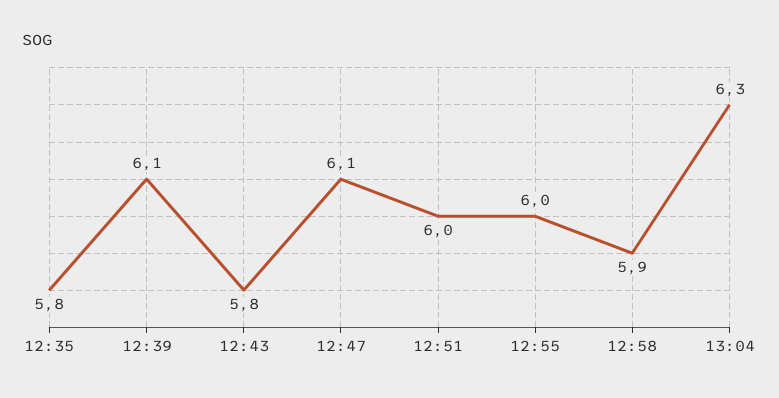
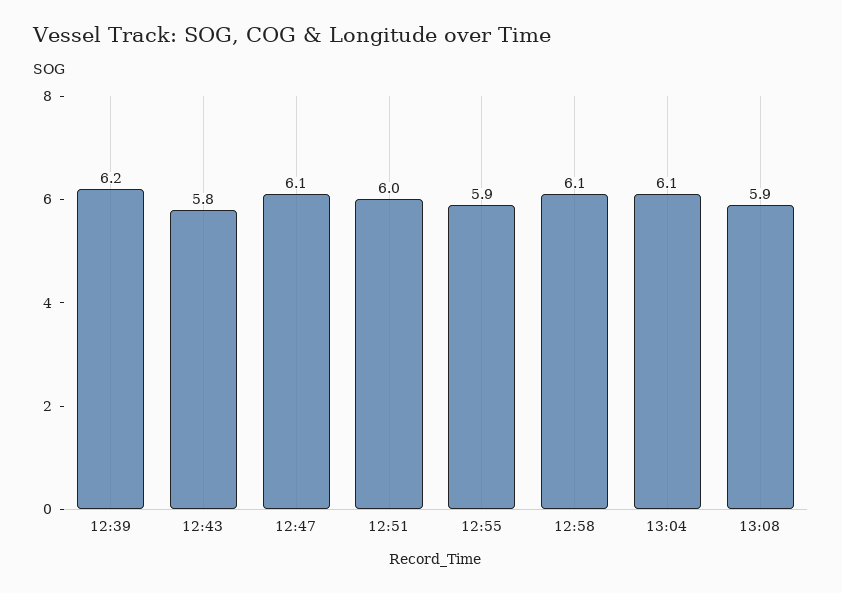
12:35: 5.8 -> none
12:39: 6.1 -> 6.2
12:55: 6 -> 5.9
12:58: 5.9 -> 6.1
13:04: 6.3 -> 6.1
13:08: none -> 5.9

